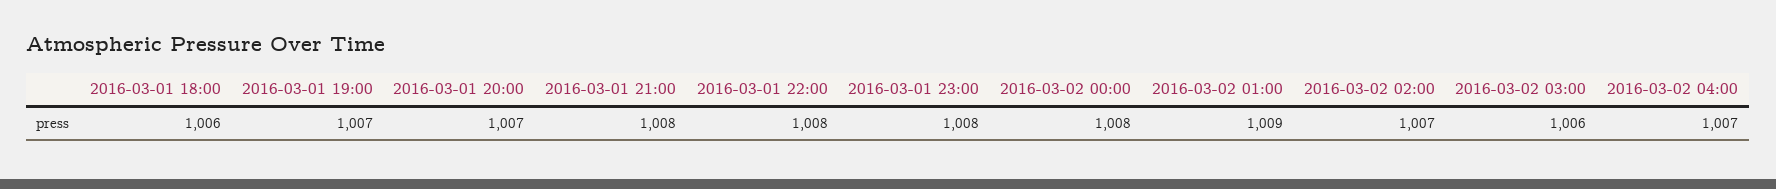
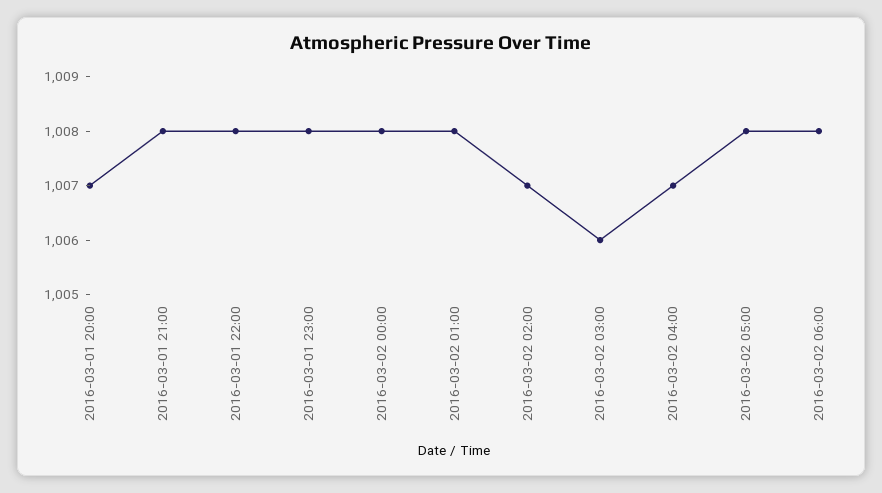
2016-03-01 18:00: 1006 -> none
2016-03-01 19:00: 1007 -> none
2016-03-02 01:00: 1009 -> 1008
2016-03-02 05:00: none -> 1008
2016-03-02 06:00: none -> 1008

